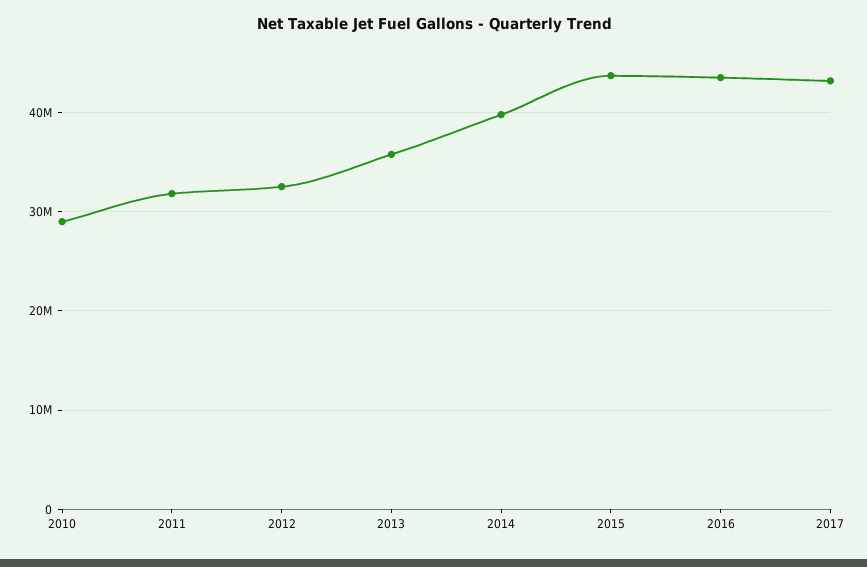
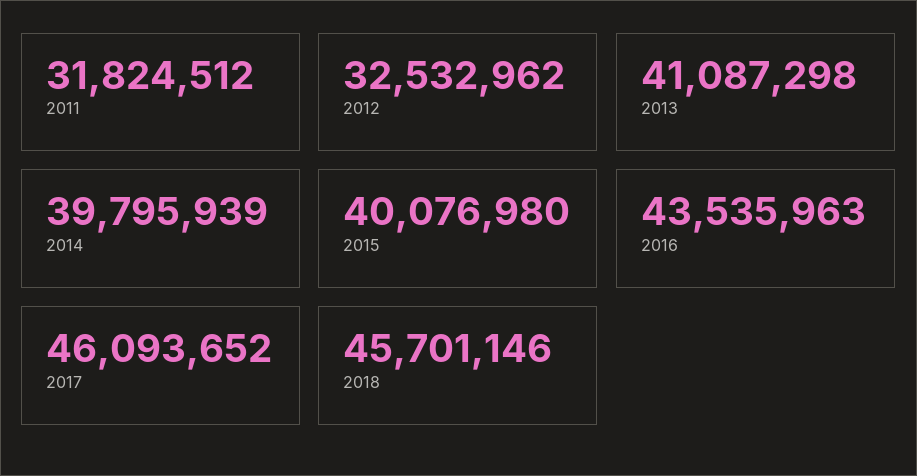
2010: 29000000 -> none
2013: 36000000 -> 41087298
2015: 44000000 -> 40076980
2017: 43000000 -> 46093652
2018: none -> 45701146

